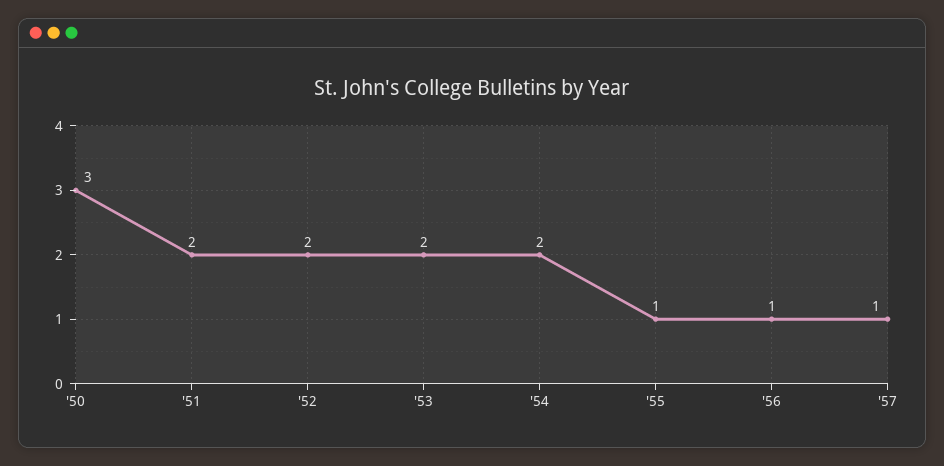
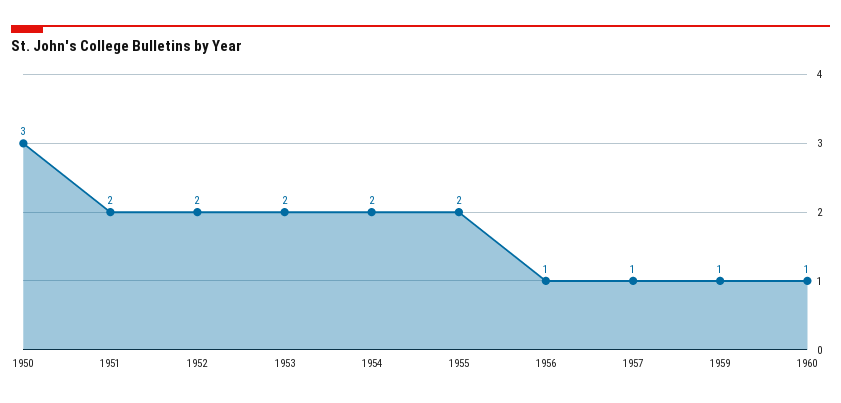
'55: 1 -> 2
1959: none -> 1
1960: none -> 1

